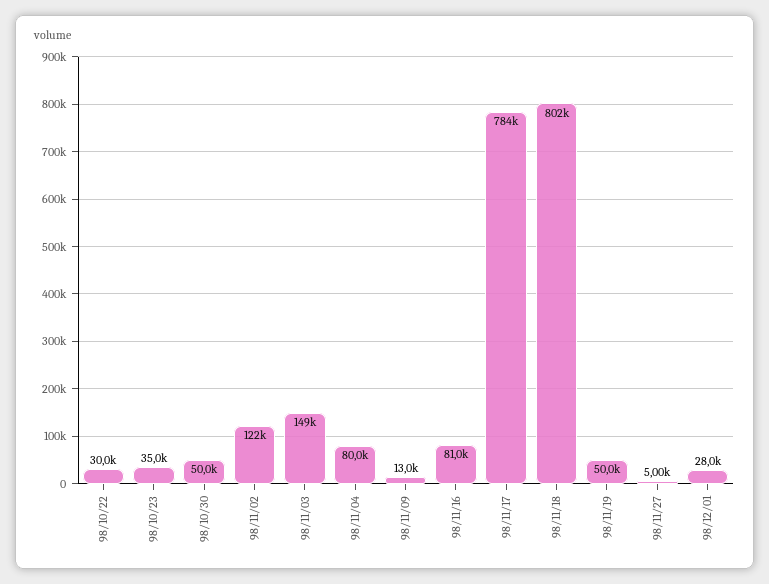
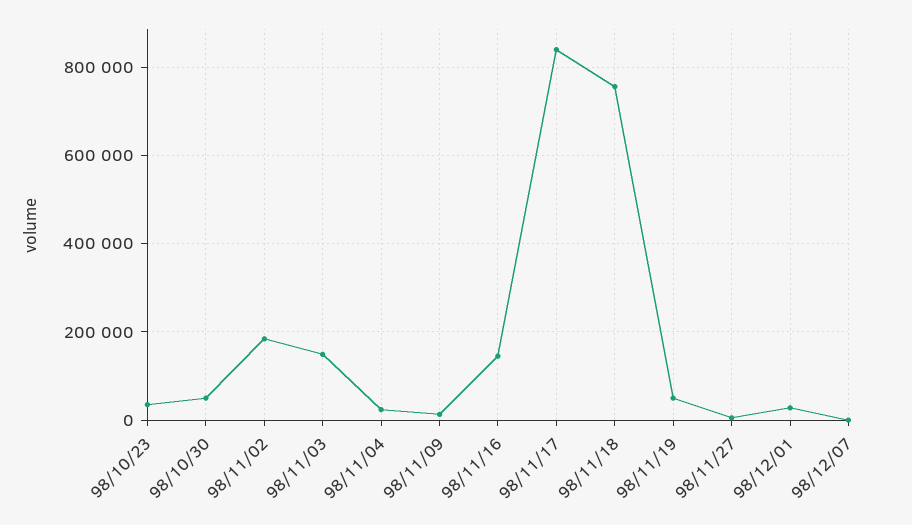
98/10/22: 30000 -> none
98/11/02: 122000 -> 180000
98/11/04: 80000 -> 20000
98/11/16: 81000 -> 140000
98/11/17: 784000 -> 840000
98/11/18: 802000 -> 760000
98/12/07: none -> 0

